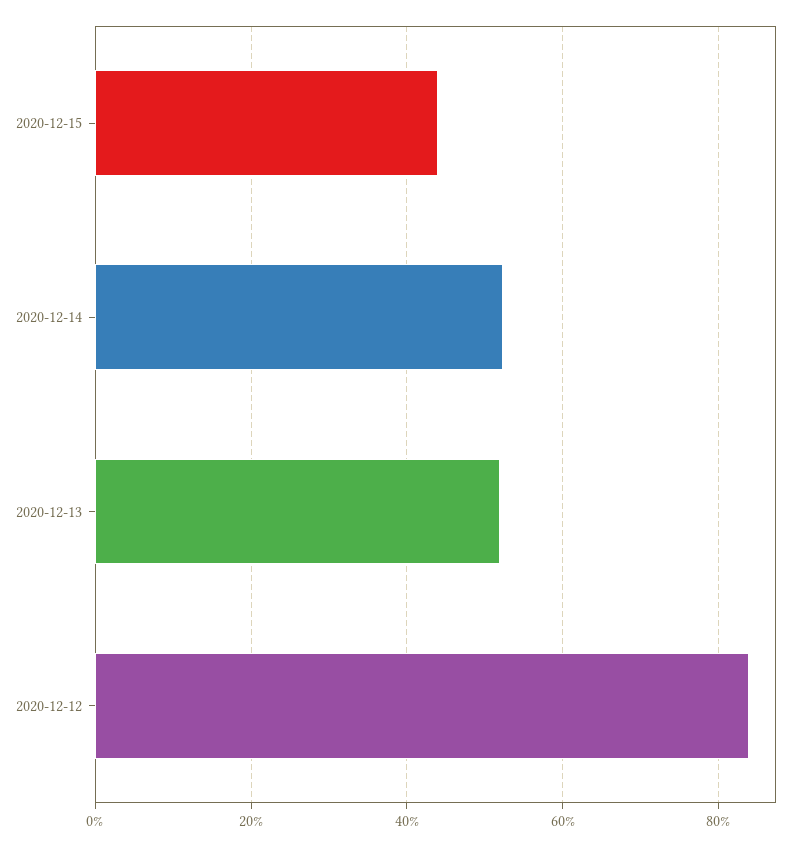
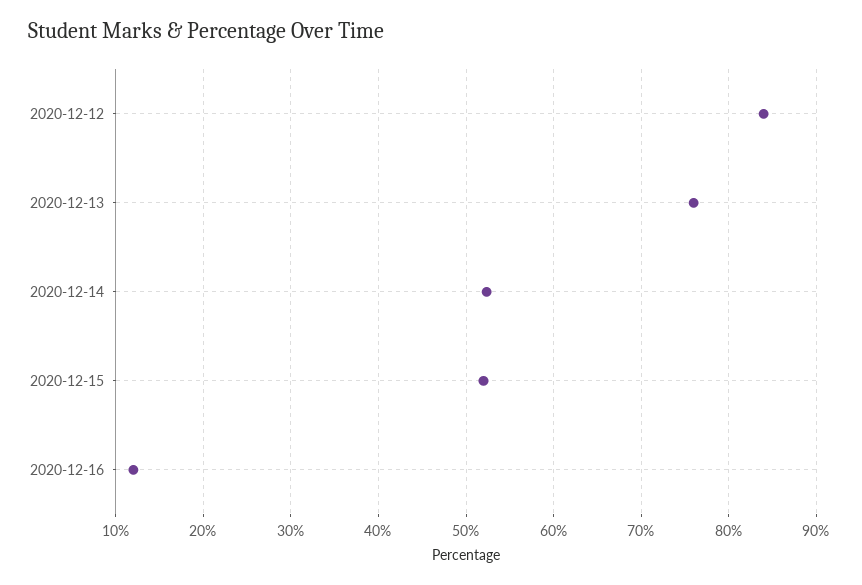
2020-12-15: 44 -> 52
2020-12-13: 52 -> 76
2020-12-16: none -> 12

